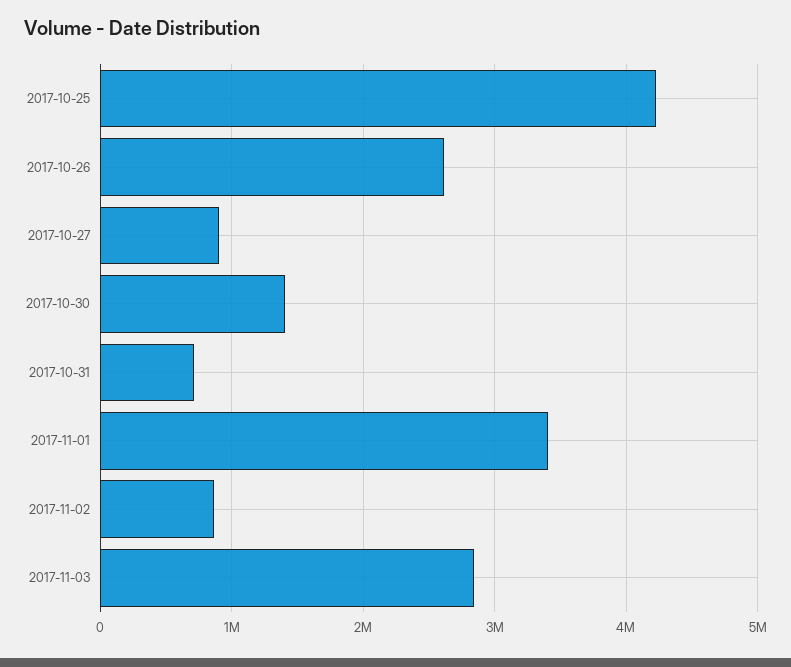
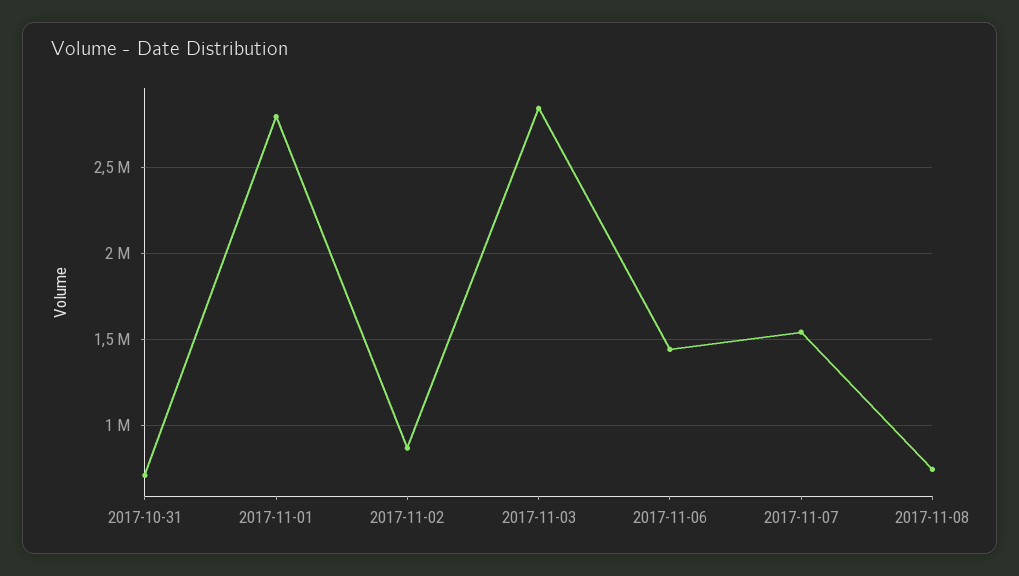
2017-10-25: 4200000 -> none
2017-10-26: 2600000 -> none
2017-10-27: 900000 -> none
2017-10-30: 1400000 -> none
2017-11-01: 3400000 -> 2800000
2017-11-06: none -> 1450000
2017-11-07: none -> 1550000
2017-11-08: none -> 750000

